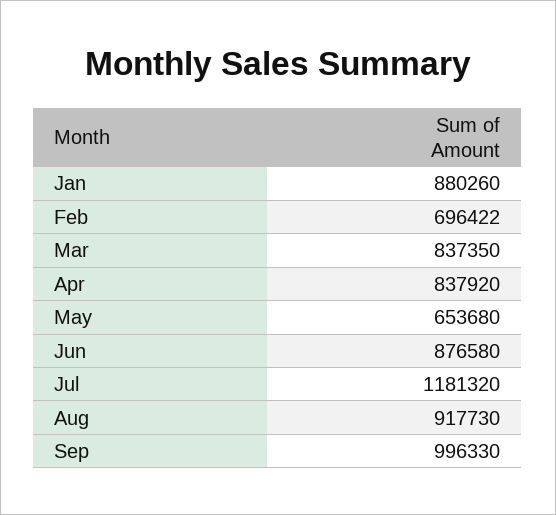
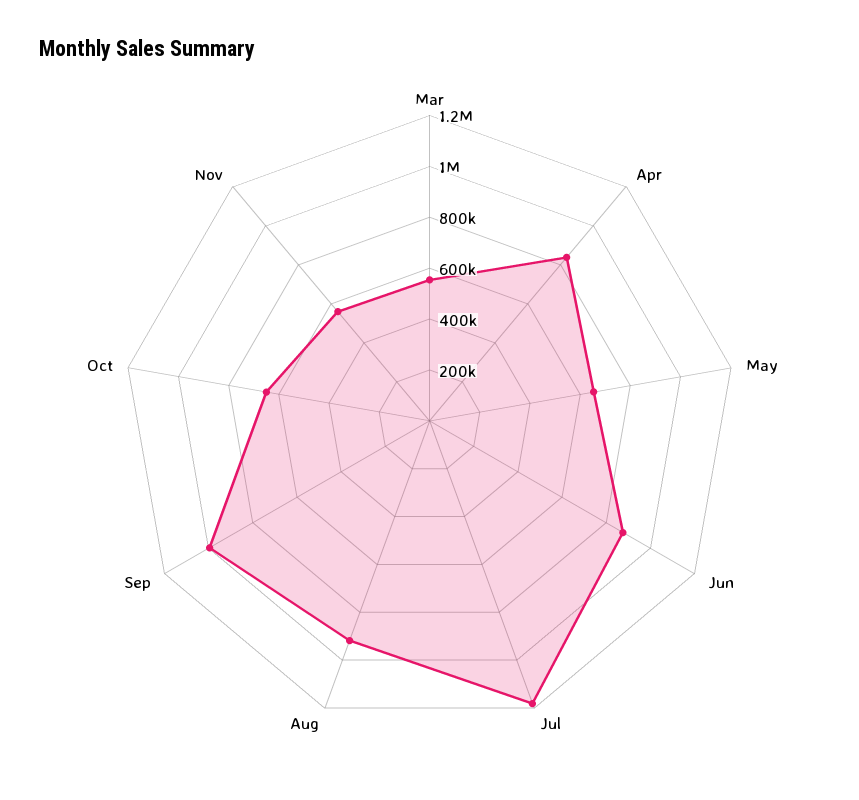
Jan: 880260 -> none
Feb: 696422 -> none
Mar: 837350 -> 550000
Oct: none -> 650000
Nov: none -> 550000

